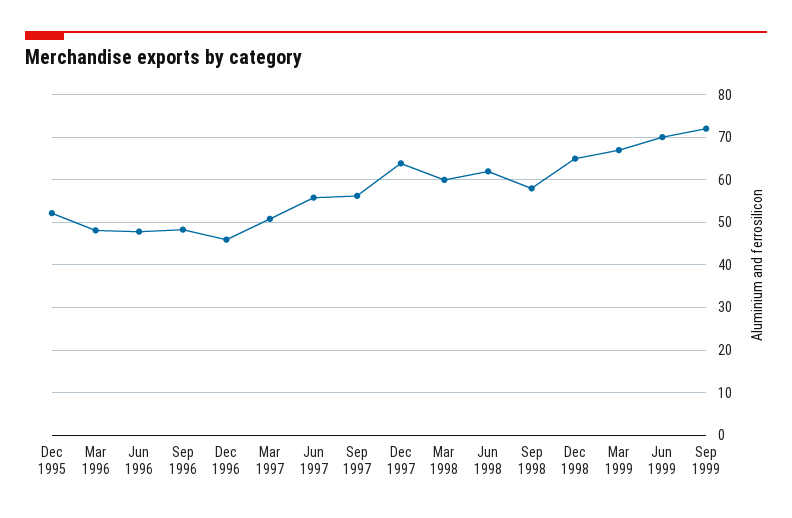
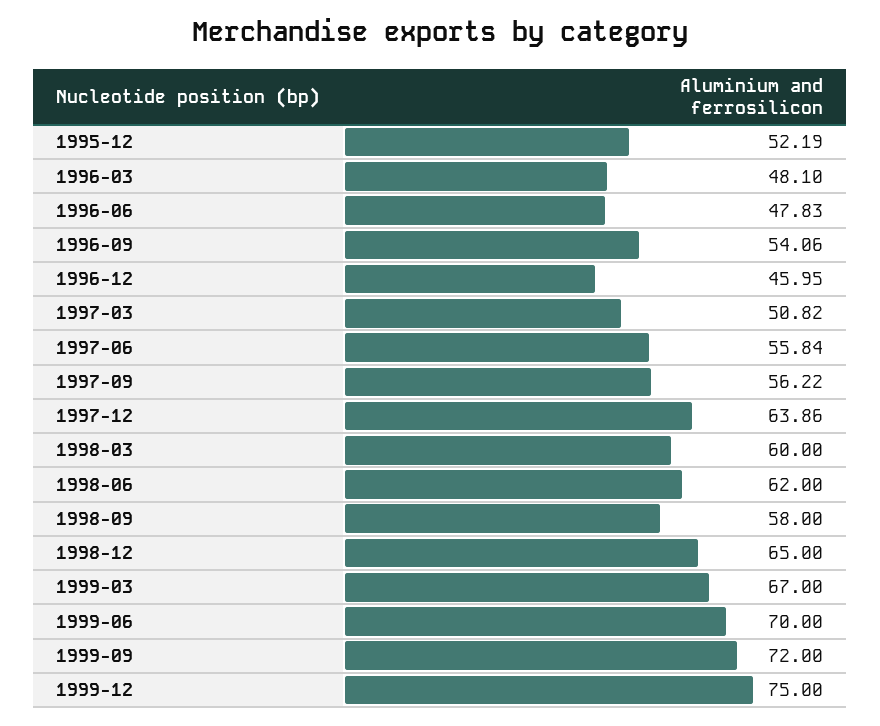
Sep 1996: 48 -> 54.06
1999-12: none -> 75

